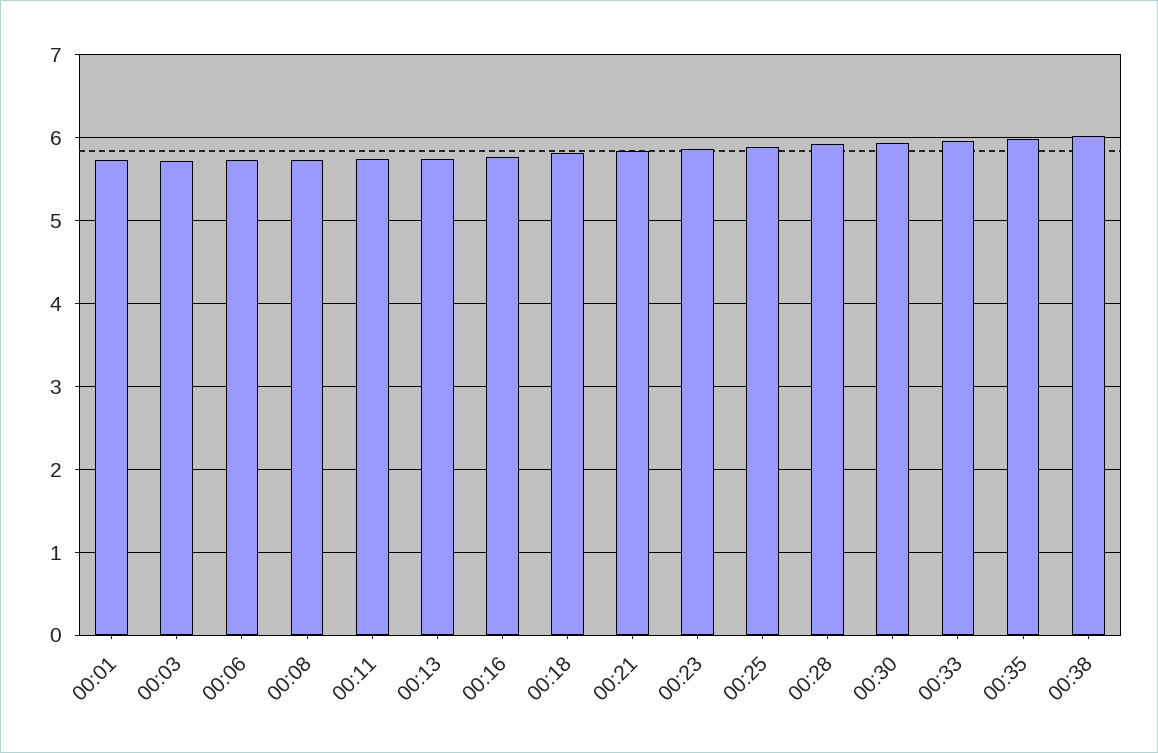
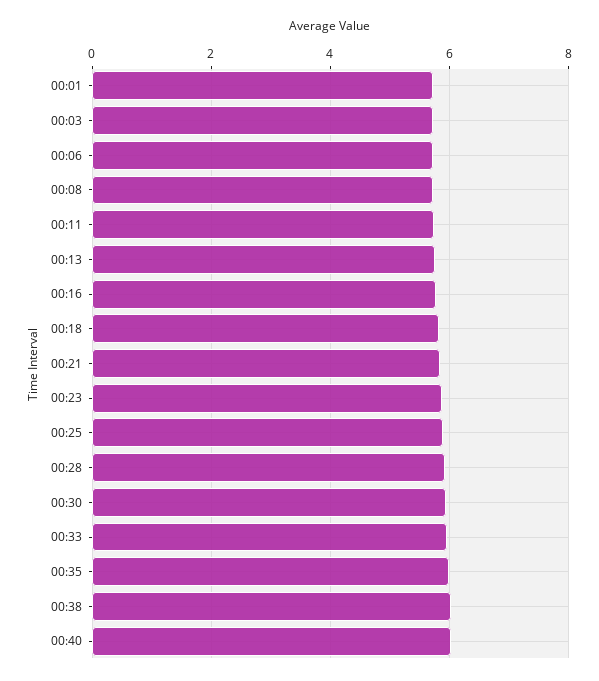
00:40: none -> 6

